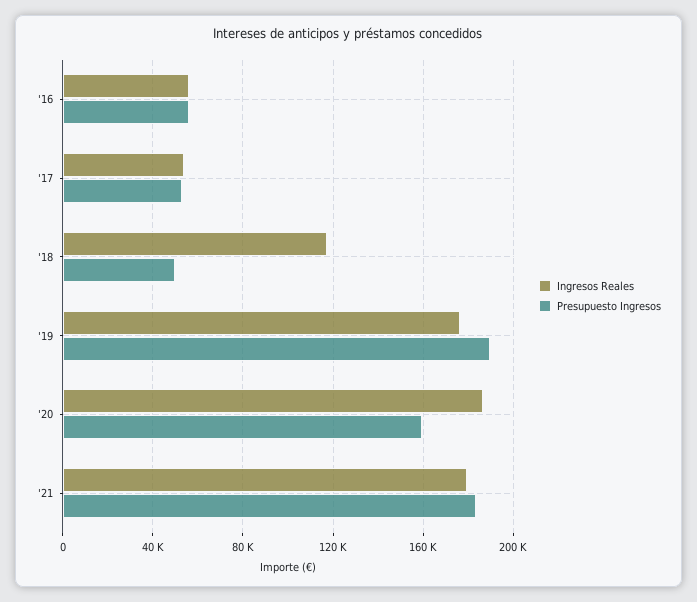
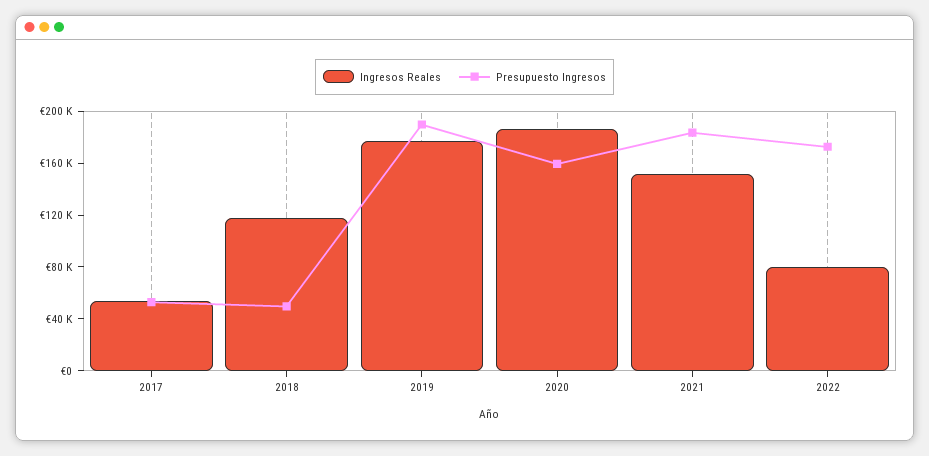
Ingresos Reales, '16: 55000 -> none
Presupuesto Ingresos, '16: 55000 -> none
Ingresos Reales, '21: 180000 -> 150000
Ingresos Reales, 2022: none -> 80000
Presupuesto Ingresos, 2022: none -> 170000

